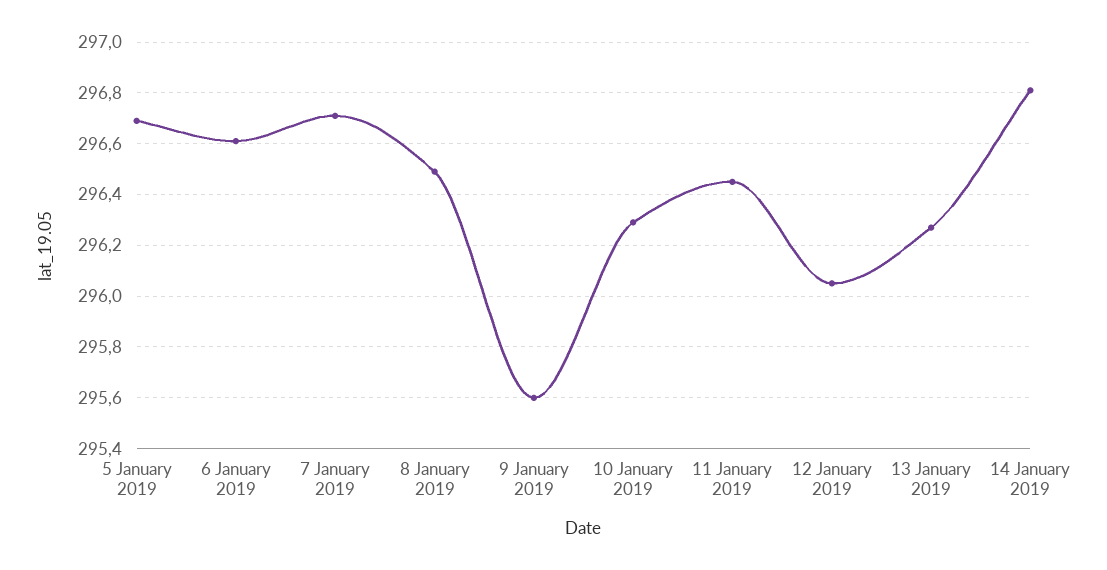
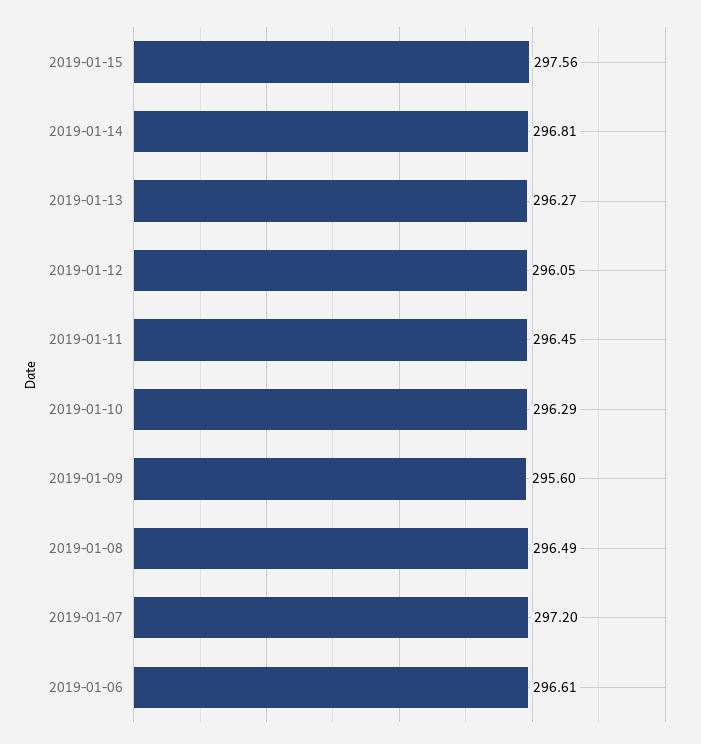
5 January 2019: 296.7 -> none
7 January 2019: 296.7 -> 297.2
2019-01-15: none -> 297.56

